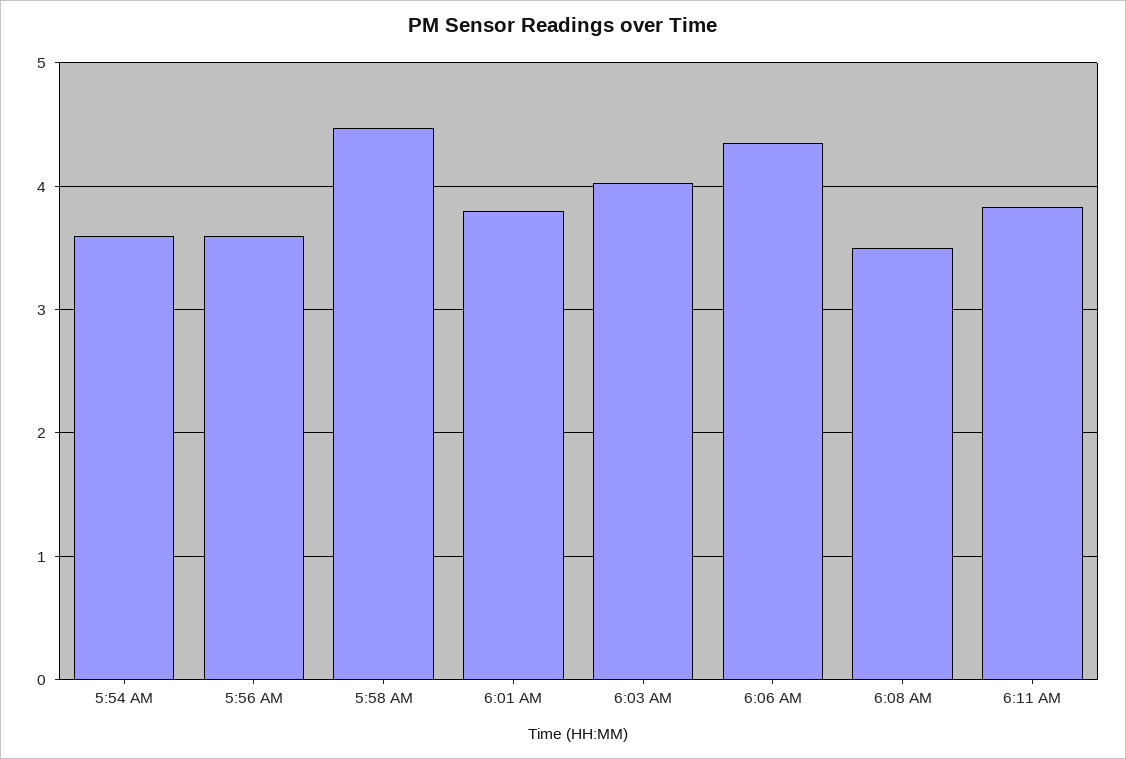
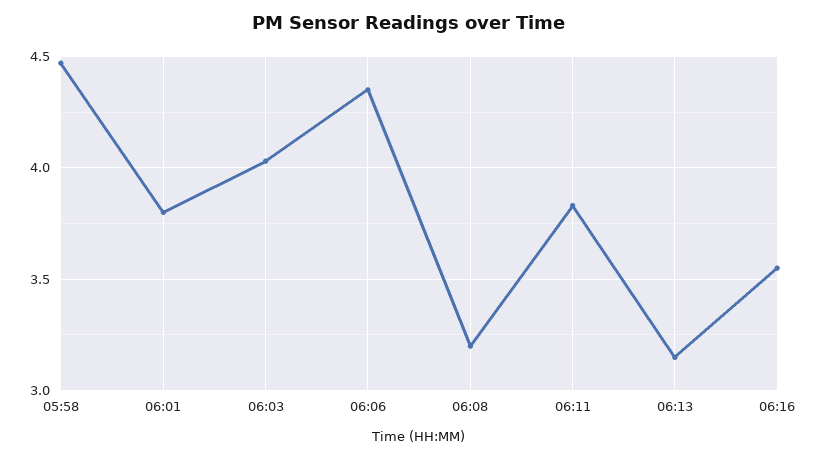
5:54 AM: 3.6 -> none
5:56 AM: 3.6 -> none
6:08 AM: 3.5 -> 3.2
06:13: none -> 3.15
06:16: none -> 3.55

